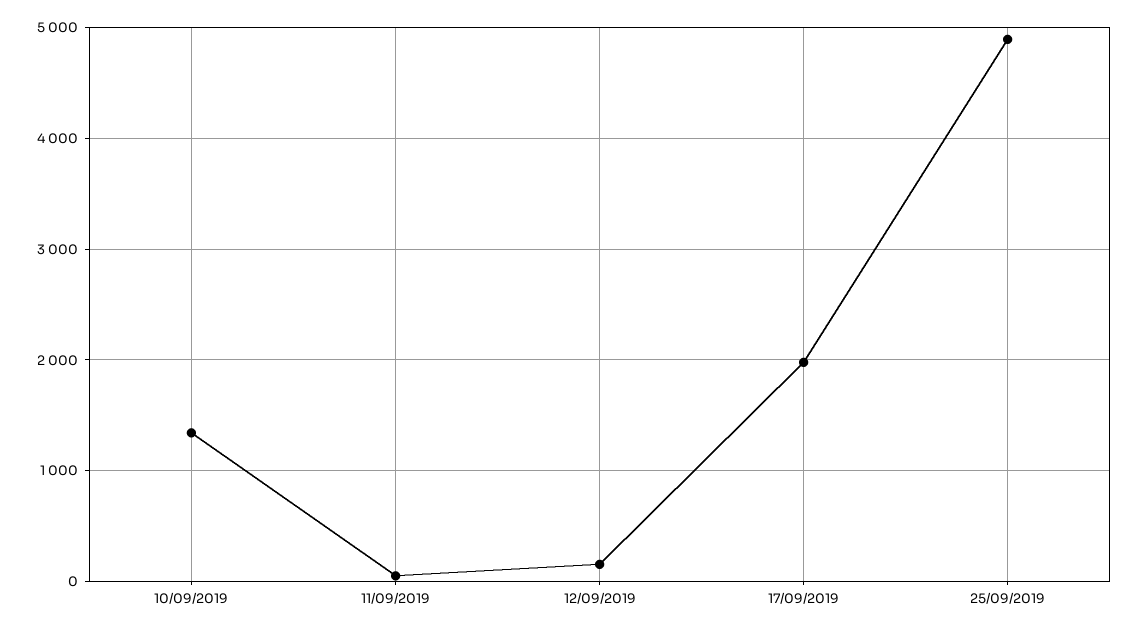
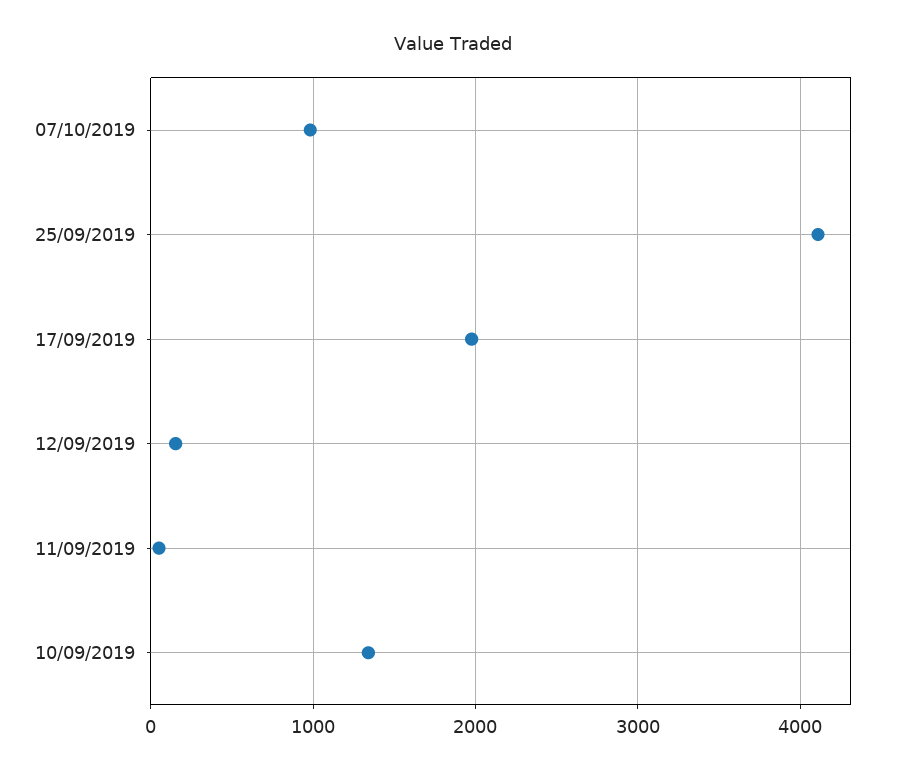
25/09/2019: 4900 -> 4100
07/10/2019: none -> 1000

